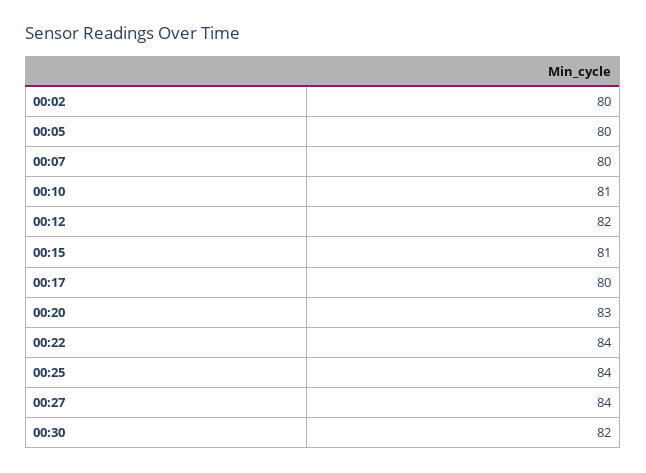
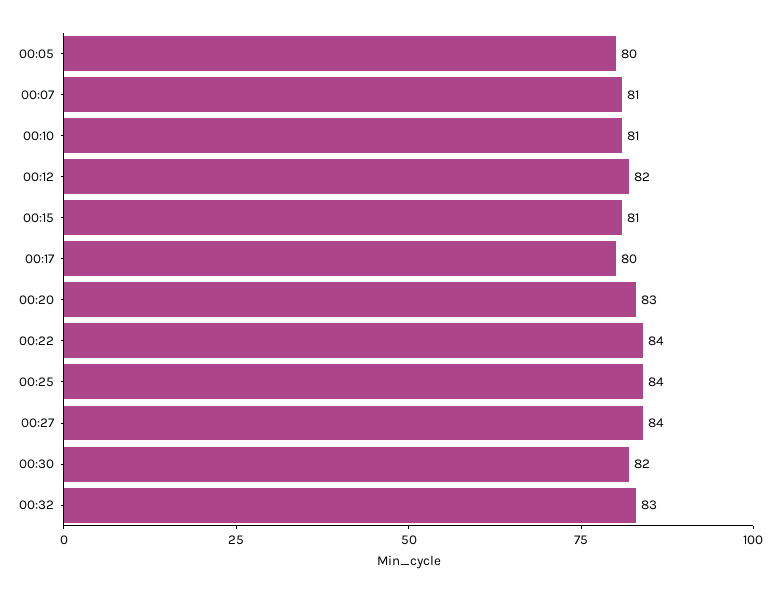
00:02: 80 -> none
00:07: 80 -> 81
00:32: none -> 83

